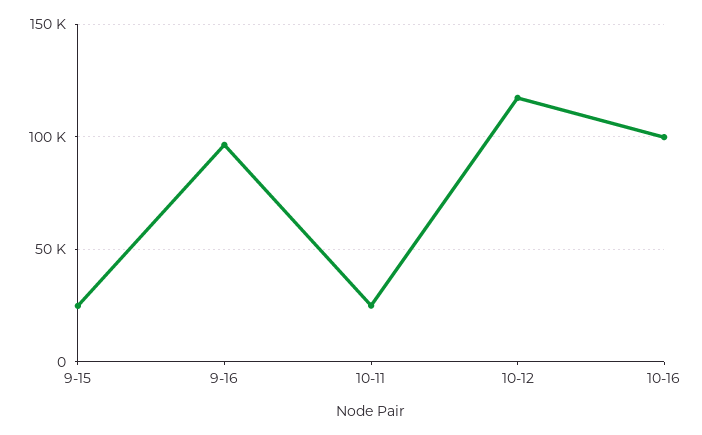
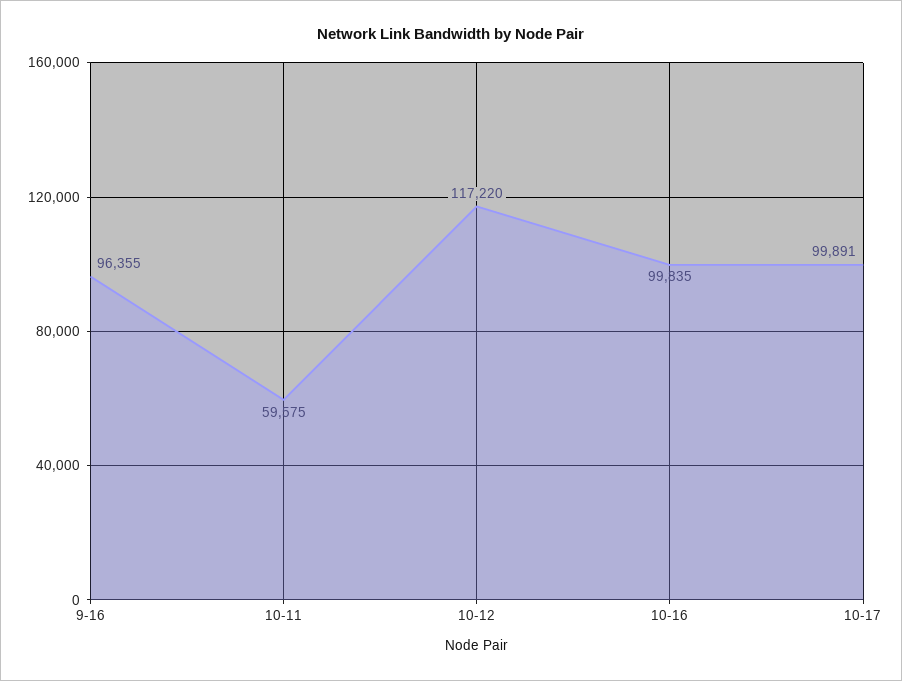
9-15: 25000 -> none
10-11: 25000 -> 59575
10-17: none -> 99891

